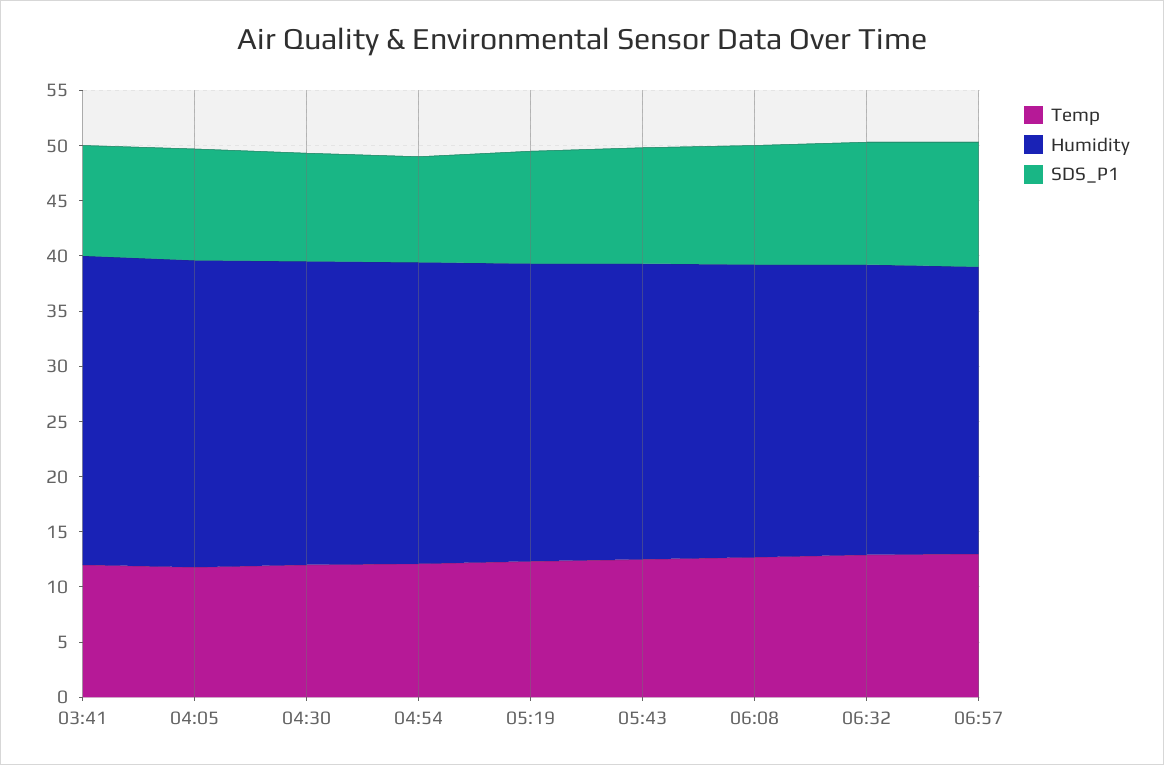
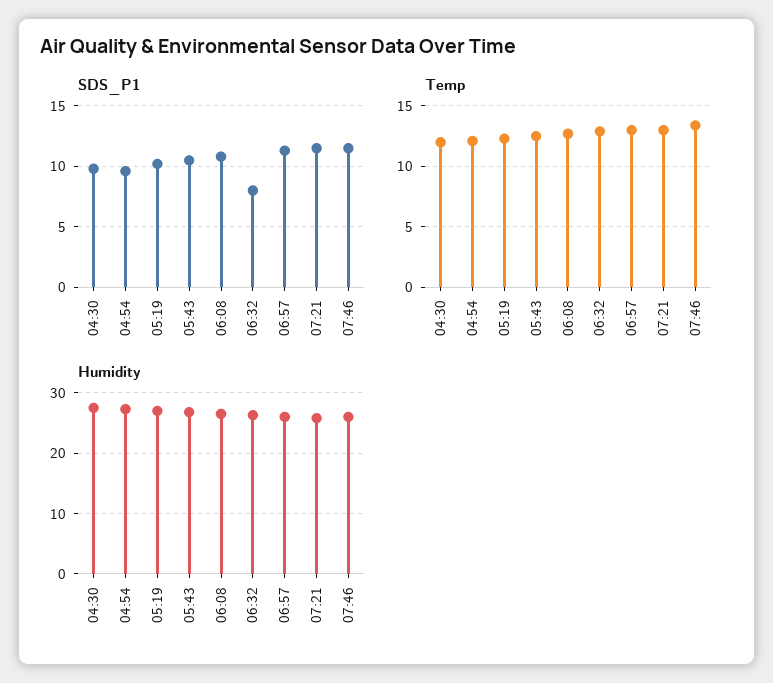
Temp, 03:41: 12 -> none
Humidity, 03:41: 28 -> none
SDS_P1, 03:41: 10 -> none
Temp, 04:05: 12 -> none
Humidity, 04:05: 28 -> none
SDS_P1, 04:05: 10 -> none
SDS_P1, 06:32: 11 -> 8
SDS_P1, 07:21: none -> 11.5
SDS_P1, 07:46: none -> 11.5
Temp, 07:21: none -> 13
Temp, 07:46: none -> 13.5
Humidity, 07:21: none -> 26
Humidity, 07:46: none -> 26

